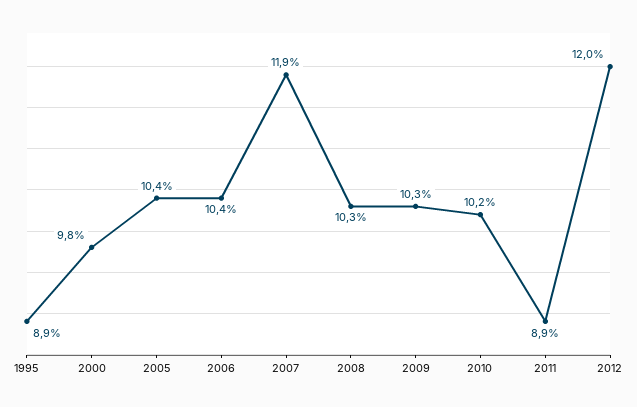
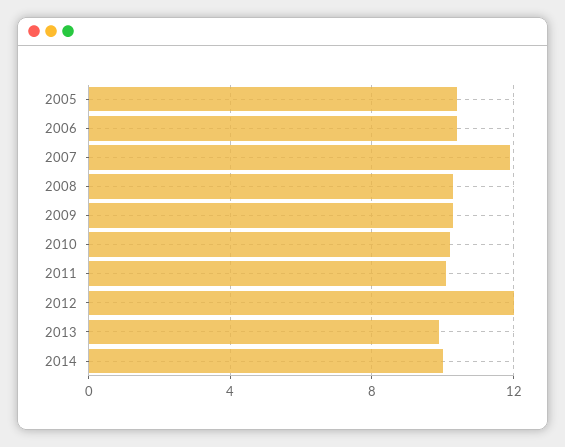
1995: 8.9 -> none
2000: 9.8 -> none
2011: 8.9 -> 10
2013: none -> 10
2014: none -> 10

